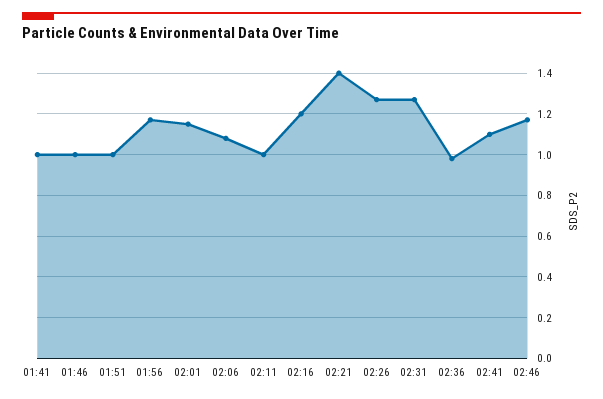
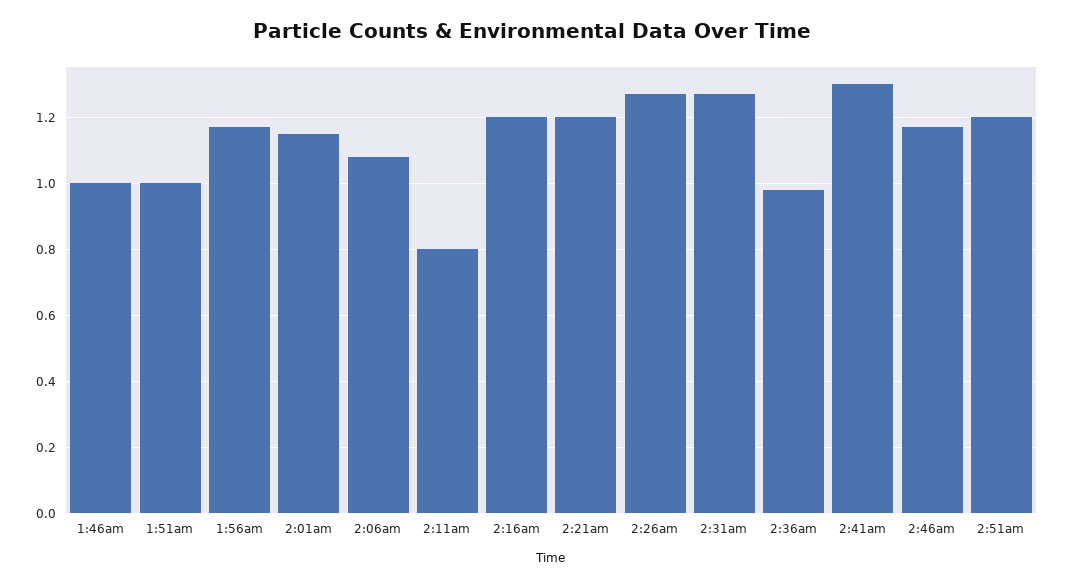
01:41: 1 -> none
02:11: 1 -> 0.8
02:21: 1.4 -> 1.2
02:41: 1.1 -> 1.3
2:51am: none -> 1.2

